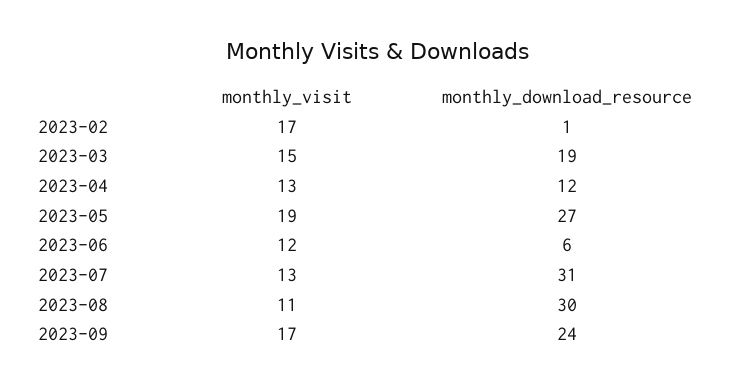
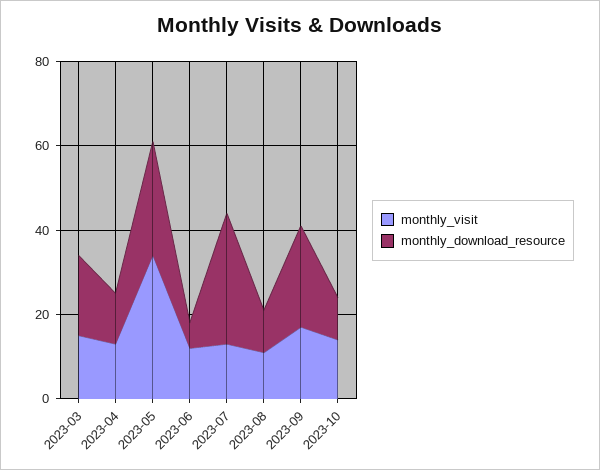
monthly_visit, 2023-02: 17 -> none
monthly_download_resource, 2023-02: 1 -> none
monthly_visit, 2023-05: 19 -> 35
monthly_download_resource, 2023-08: 30 -> 10
monthly_visit, 2023-10: none -> 15
monthly_download_resource, 2023-10: none -> 10

